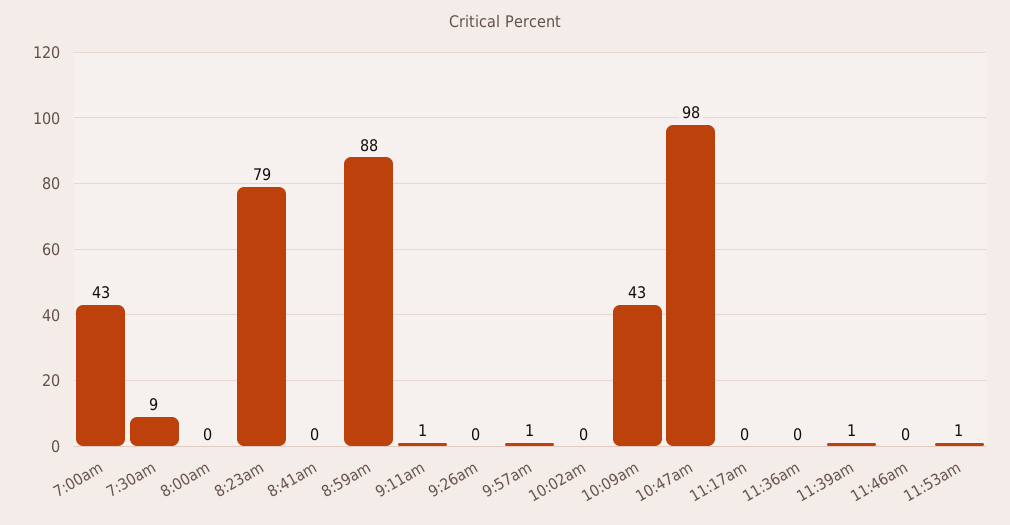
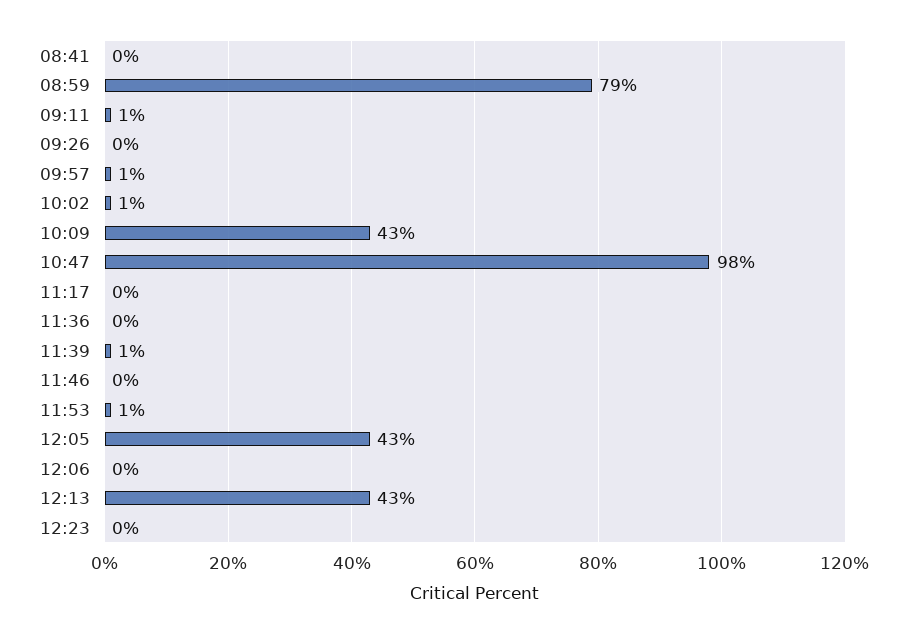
7:00am: 43 -> none
7:30am: 9 -> none
8:00am: 0 -> none
8:23am: 79 -> none
8:59am: 88 -> 79
10:02am: 0 -> 1
12:05: none -> 43
12:06: none -> 0
12:13: none -> 43
12:23: none -> 0

